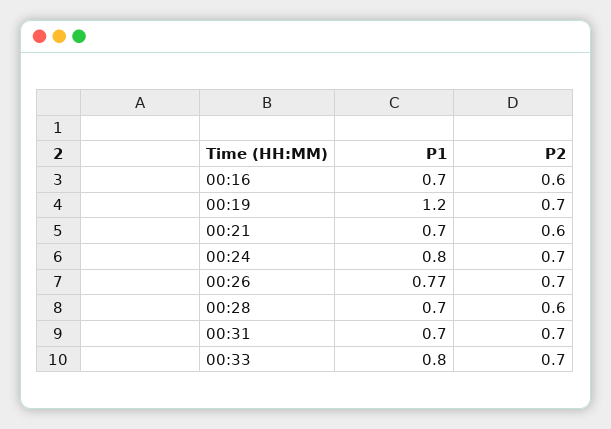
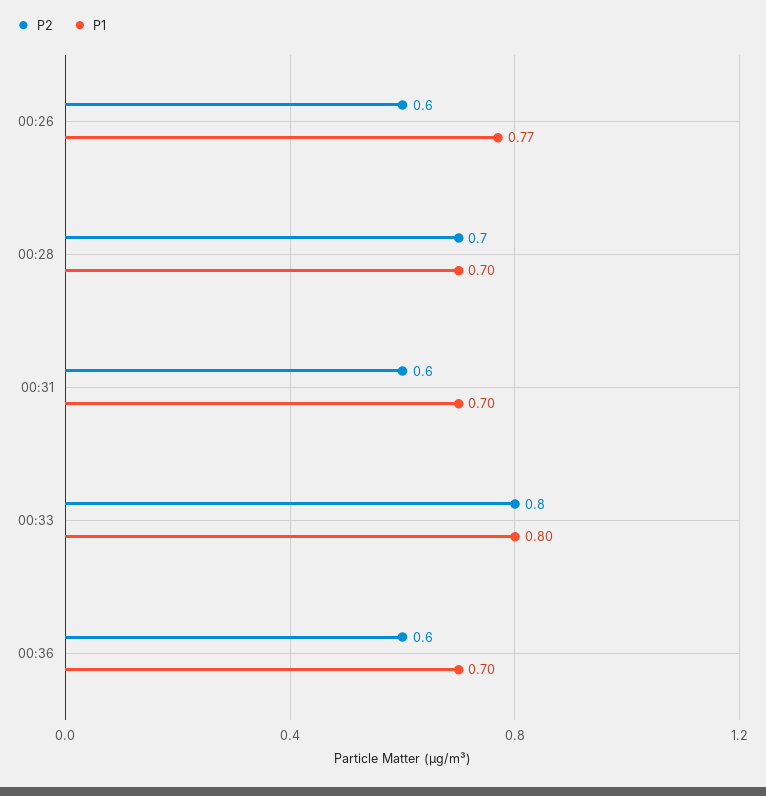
P1, 00:16: 0.7 -> none
P2, 00:16: 0.6 -> none
P1, 00:19: 1.2 -> none
P2, 00:19: 0.7 -> none
P1, 00:21: 0.7 -> none
P2, 00:21: 0.6 -> none
P1, 00:24: 0.8 -> none
P2, 00:24: 0.7 -> none
P2, 00:26: 0.7 -> 0.6
P2, 00:28: 0.6 -> 0.7
P2, 00:31: 0.7 -> 0.6
P2, 00:33: 0.7 -> 0.8
P2, 00:36: none -> 0.6
P1, 00:36: none -> 0.7

